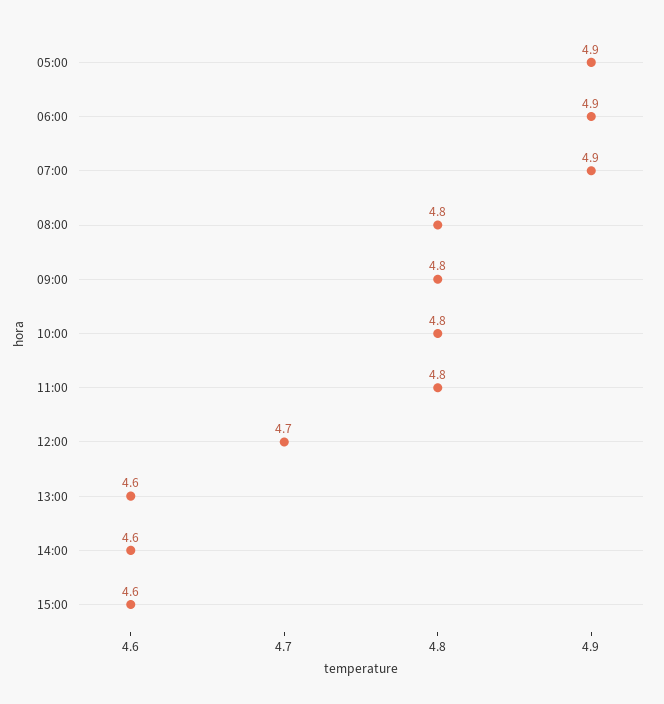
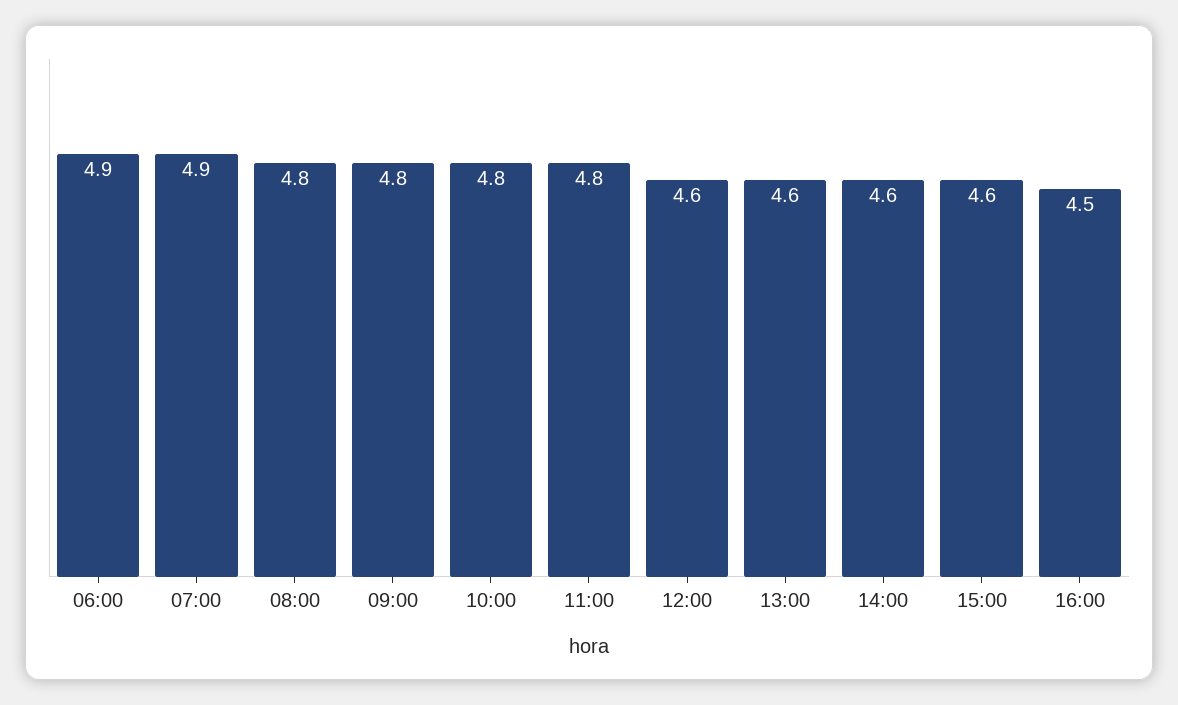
05:00: 4.9 -> none
12:00: 4.7 -> 4.6
16:00: none -> 4.5

